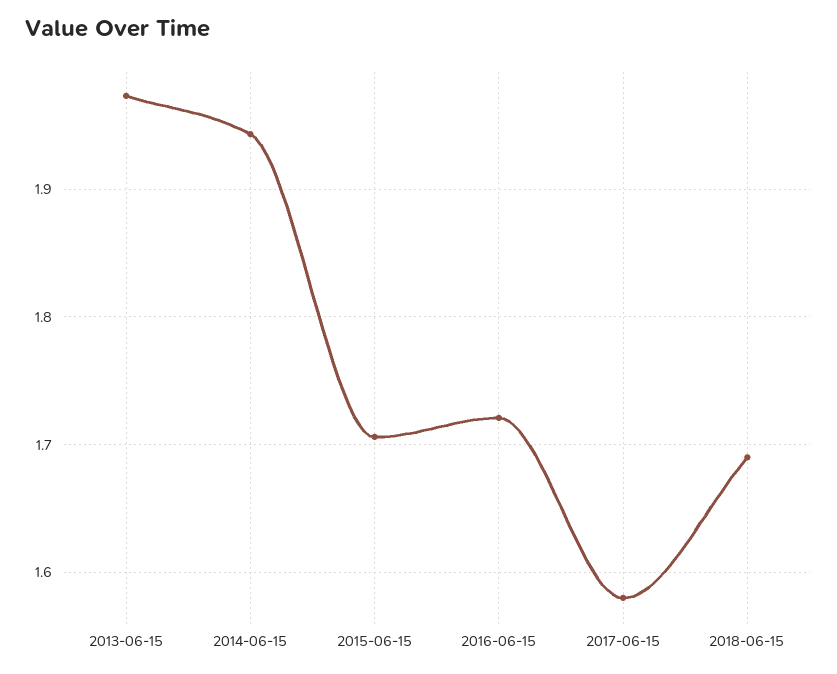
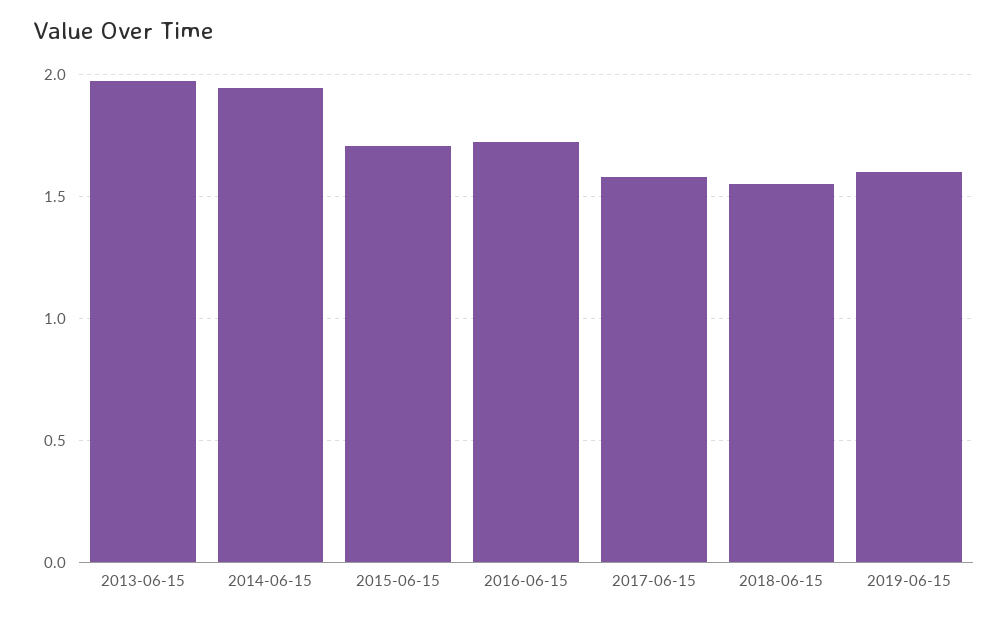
2018-06-15: 1.69 -> 1.55
2019-06-15: none -> 1.6

